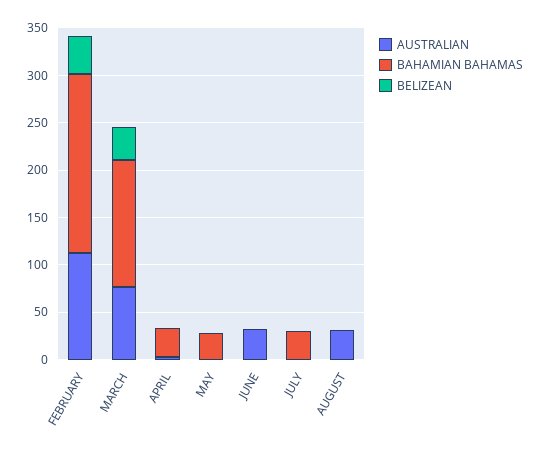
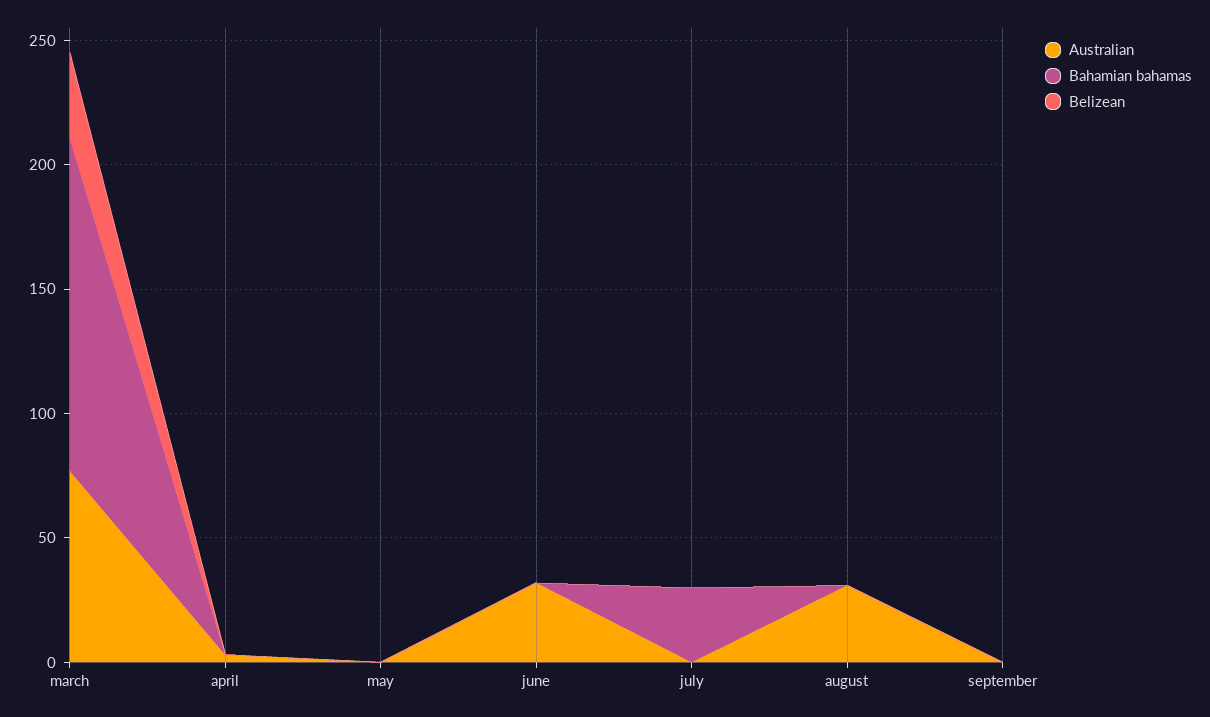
AUSTRALIAN, FEBRUARY: 110 -> none
BAHAMIAN BAHAMAS, FEBRUARY: 190 -> none
BELIZEAN, FEBRUARY: 40 -> none
BAHAMIAN BAHAMAS, APRIL: 30 -> 0
BAHAMIAN BAHAMAS, MAY: 30 -> 0
AUSTRALIAN, september: none -> 0
BAHAMIAN BAHAMAS, september: none -> 0
BELIZEAN, september: none -> 0

